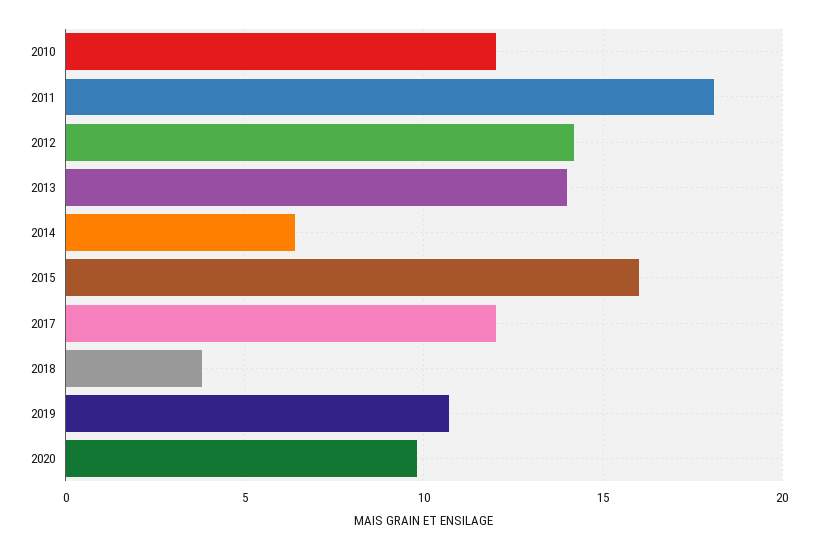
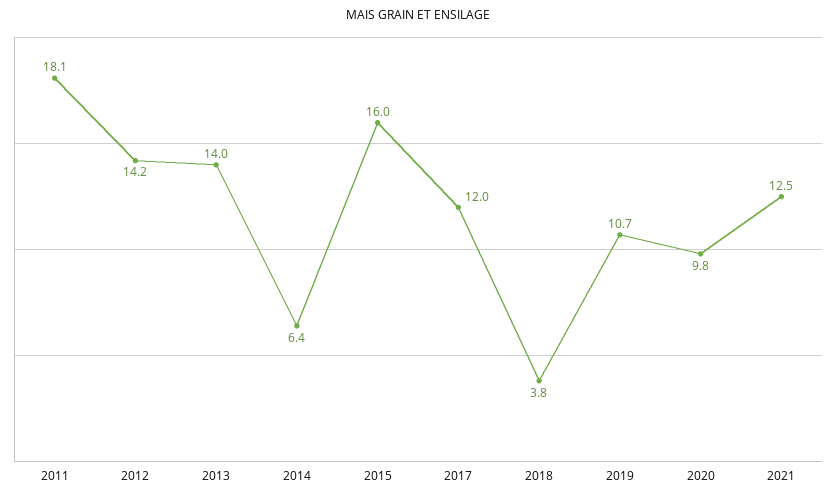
2010: 12 -> none
2021: none -> 12.5

